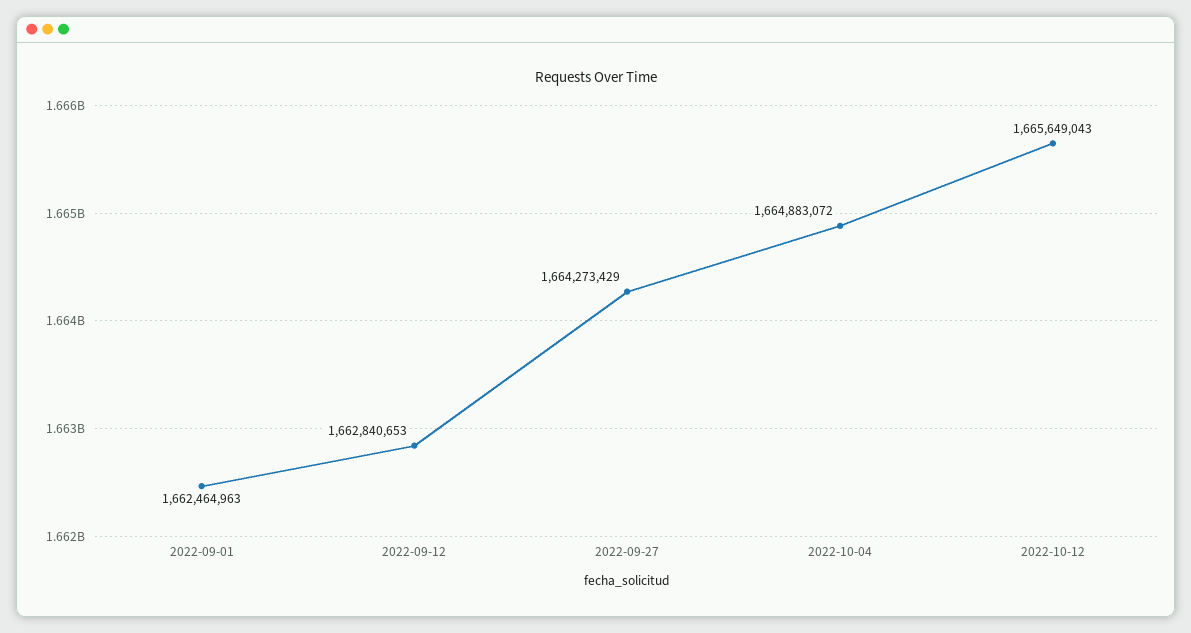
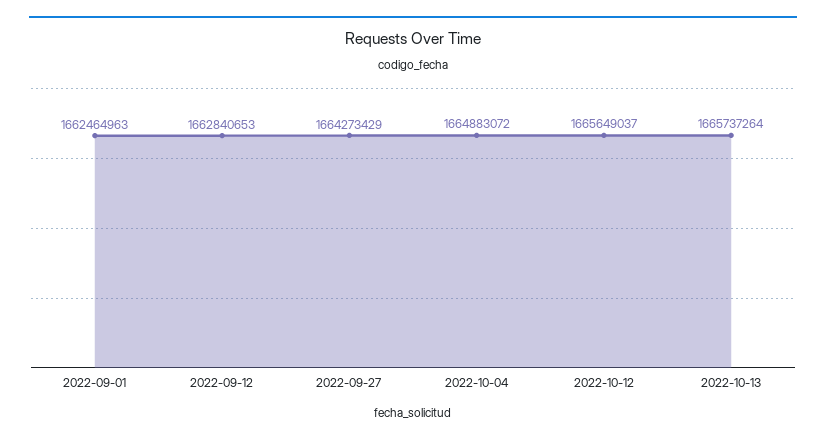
2022-10-12: 1665649043 -> 1665649037
2022-10-13: none -> 1665737264

